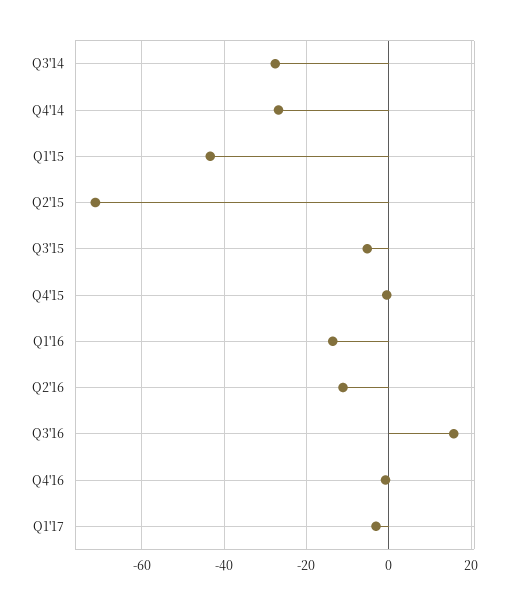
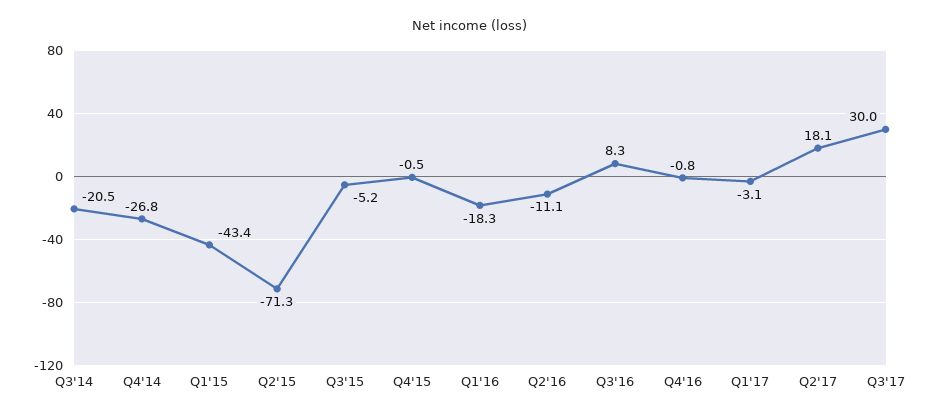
Q3'14: -28 -> -20.5
Q1'16: -14 -> -18.3
Q3'16: 16 -> 8.3
Q2'17: none -> 18.1
Q3'17: none -> 30

